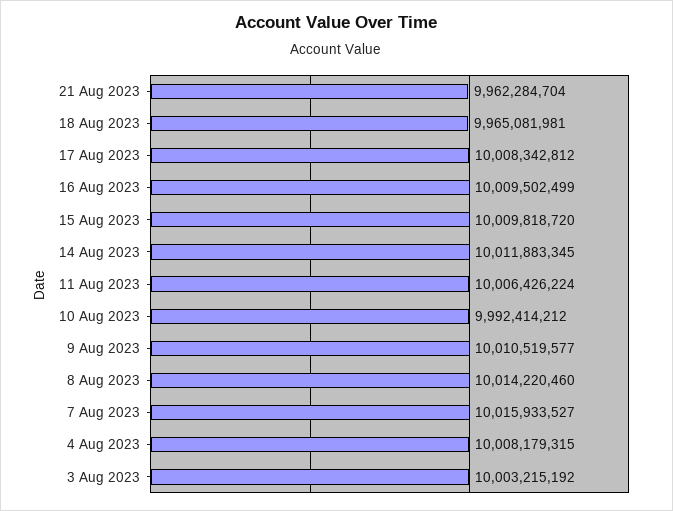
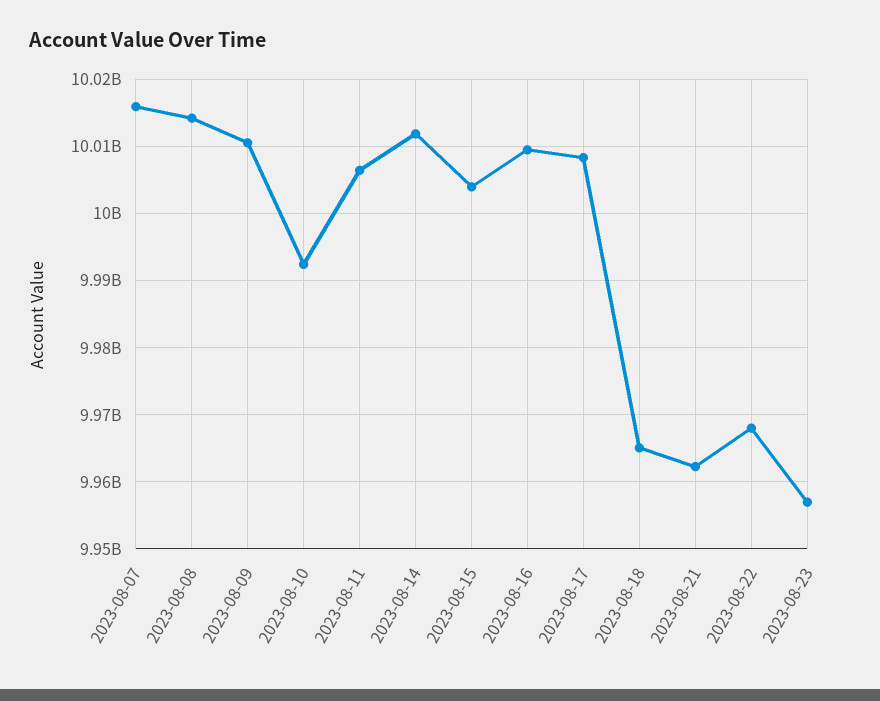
15 Aug 2023: 10009818720 -> 10004000000
4 Aug 2023: 10008179315 -> none
3 Aug 2023: 10003215192 -> none
2023-08-22: none -> 9968000000
2023-08-23: none -> 9957000000

